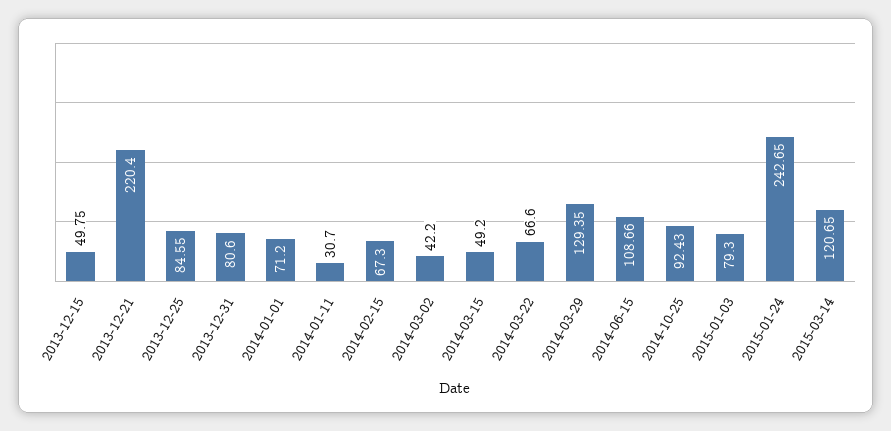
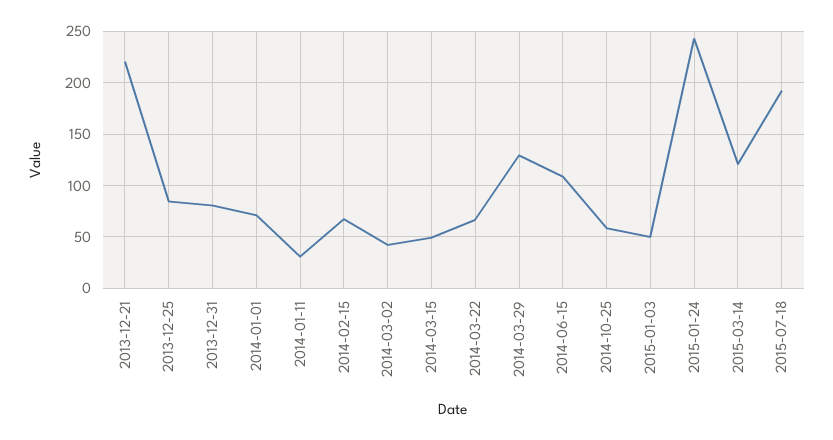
2013-12-15: 49.75 -> none
2014-10-25: 92.43 -> 60
2015-01-03: 79.3 -> 50
2015-07-18: none -> 190

